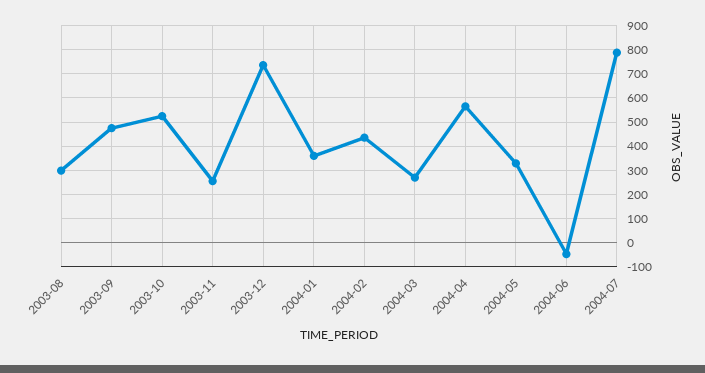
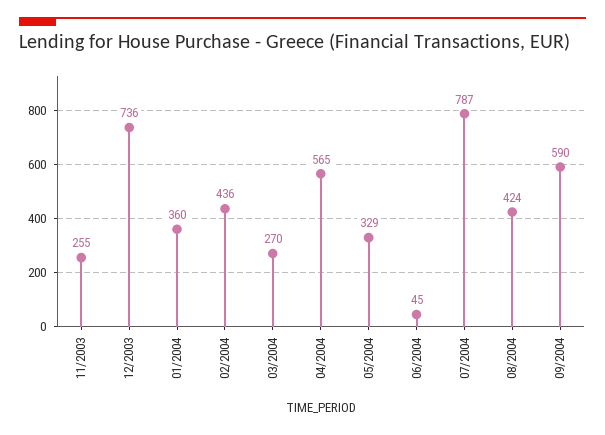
2003-08: 300 -> none
2003-09: 475 -> none
2003-10: 525 -> none
2004-06: -50 -> 45
08/2004: none -> 424
09/2004: none -> 590

